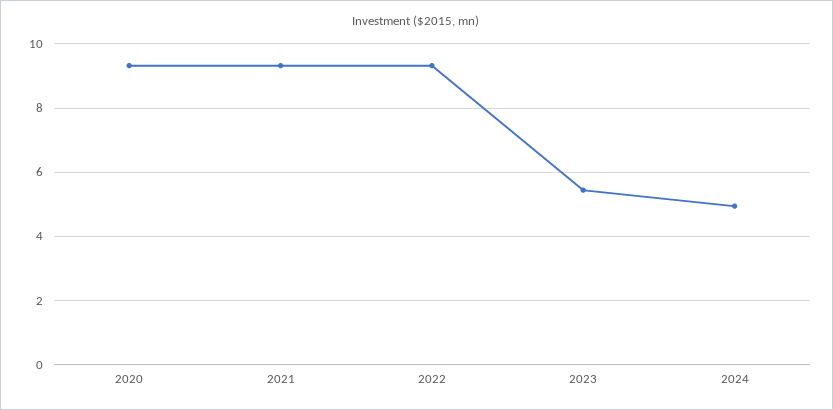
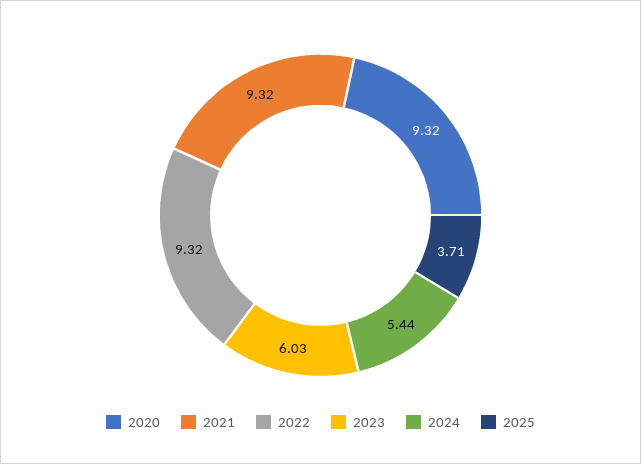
2023: 5.4 -> 6.03
2024: 5 -> 5.44
2025: none -> 3.71

